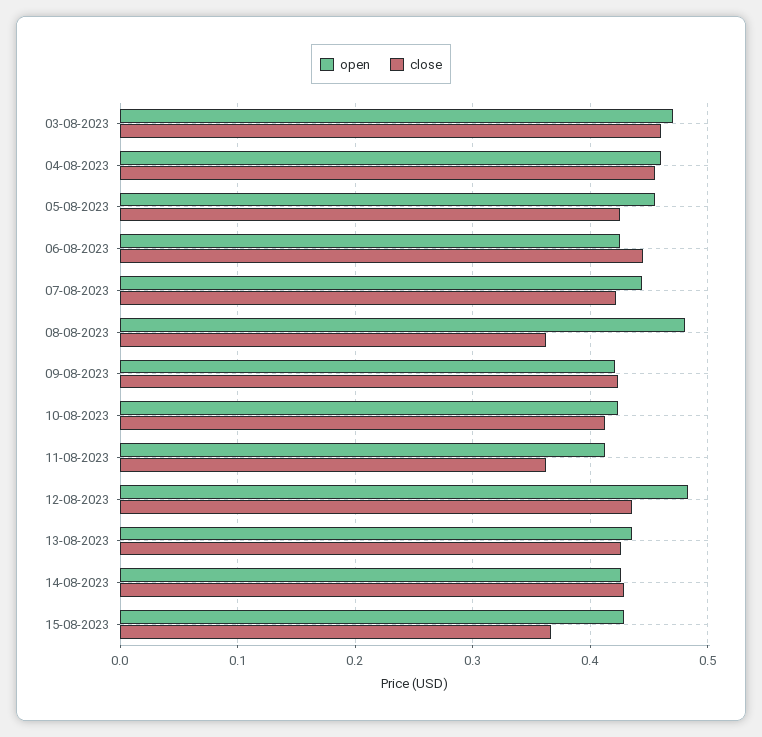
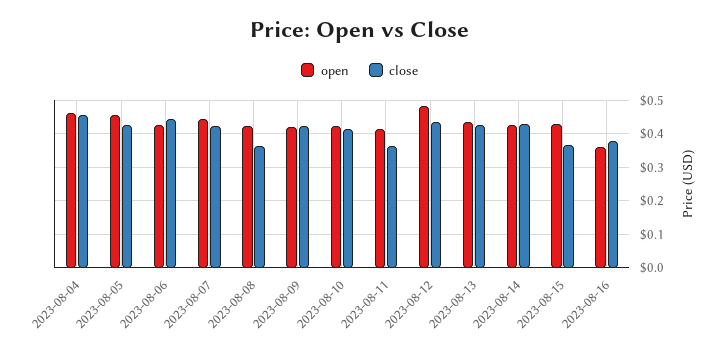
open, 03-08-2023: 0.47 -> none
close, 03-08-2023: 0.46 -> none
open, 08-08-2023: 0.48 -> 0.42
open, 2023-08-16: none -> 0.36
close, 2023-08-16: none -> 0.38

